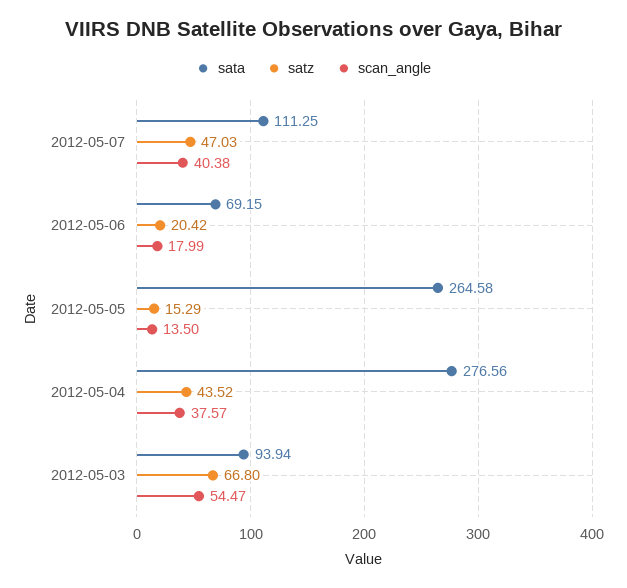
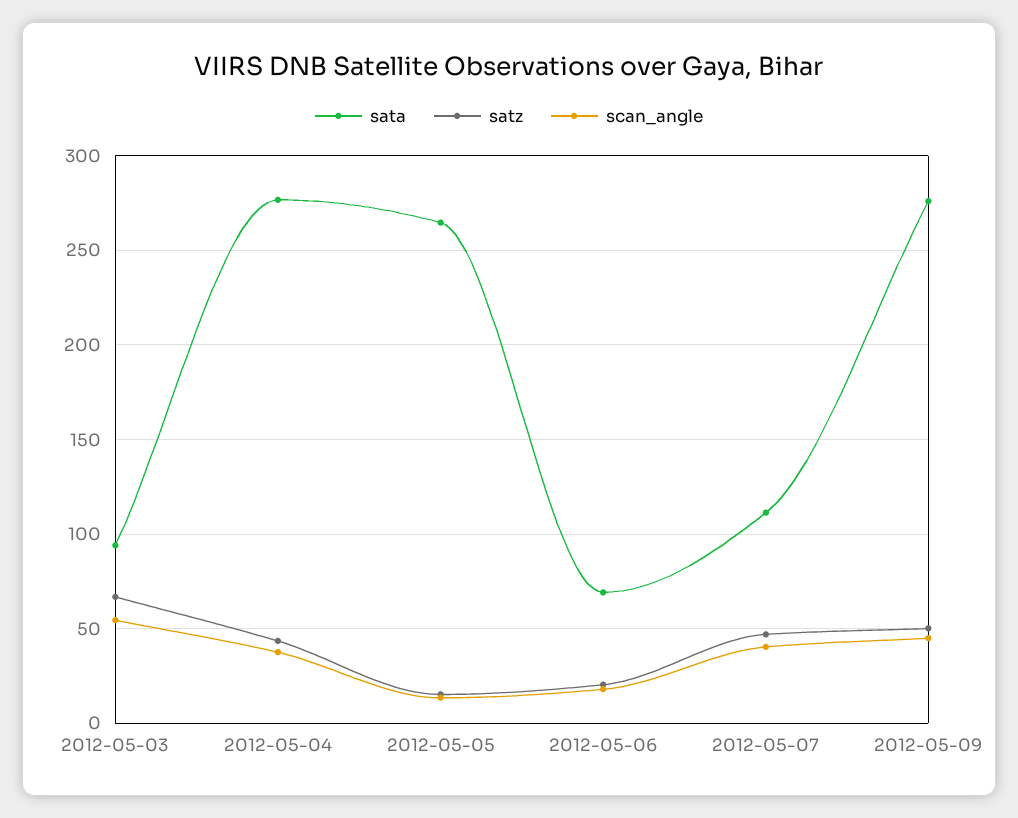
sata, 2012-05-09: none -> 275
satz, 2012-05-09: none -> 50
scan_angle, 2012-05-09: none -> 45

